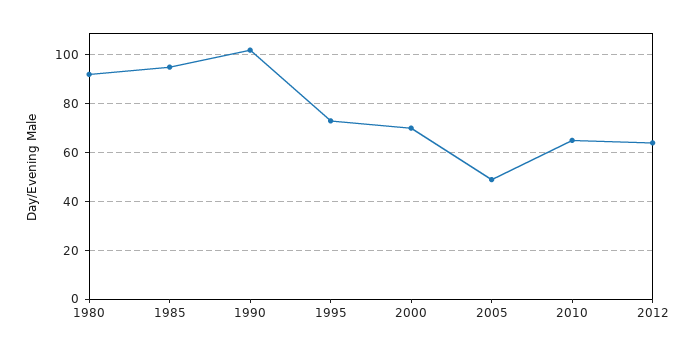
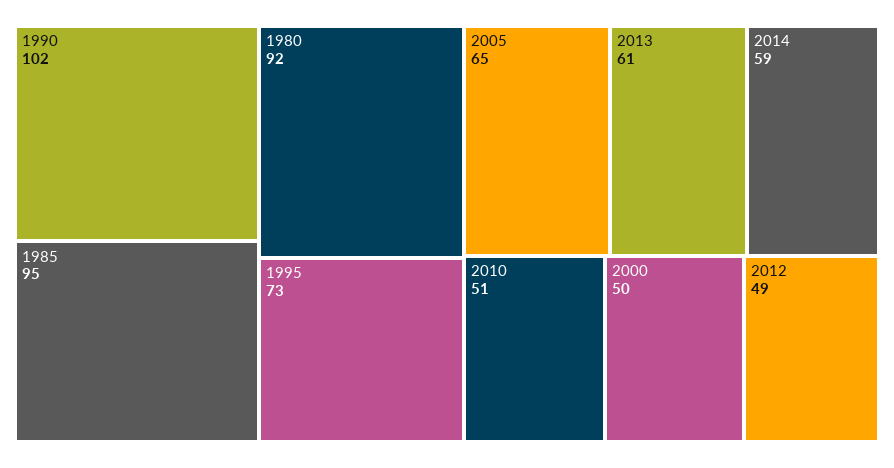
2000: 70 -> 50
2005: 50 -> 65
2010: 65 -> 51
2012: 65 -> 49
2013: none -> 61
2014: none -> 59

